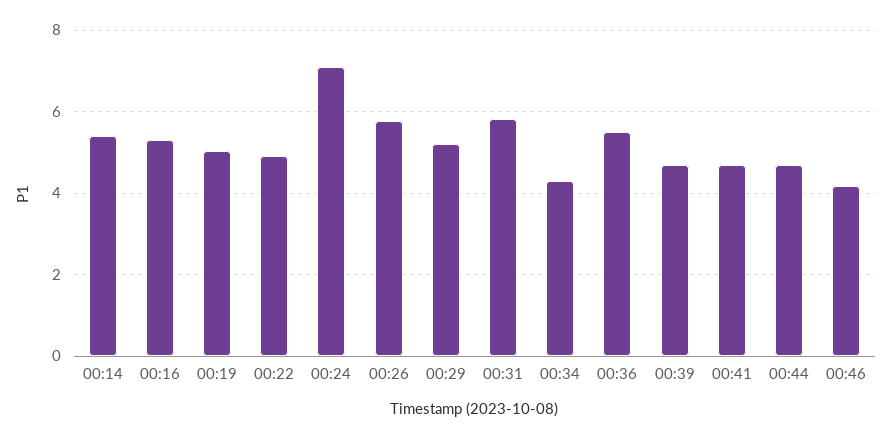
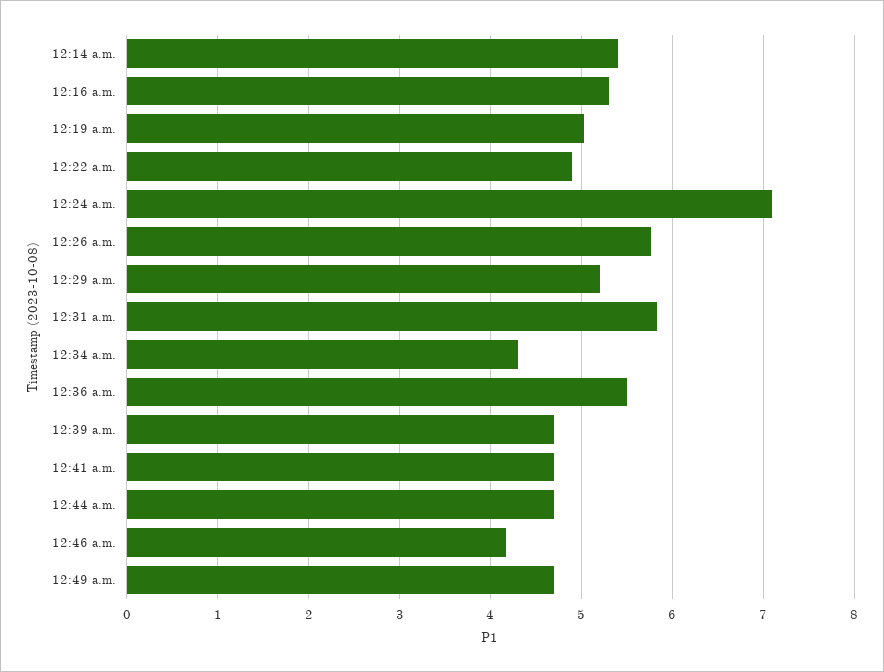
12:49 a.m.: none -> 4.7

